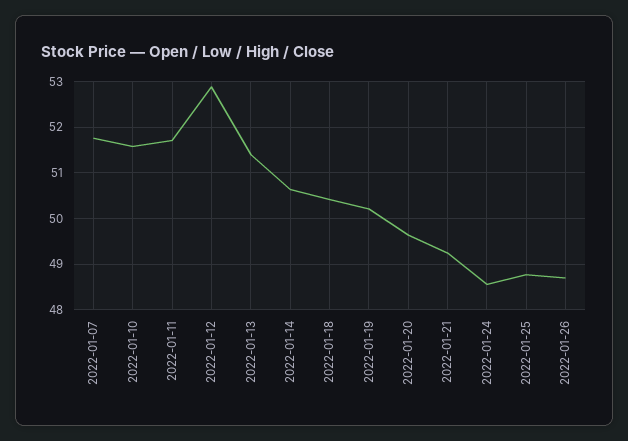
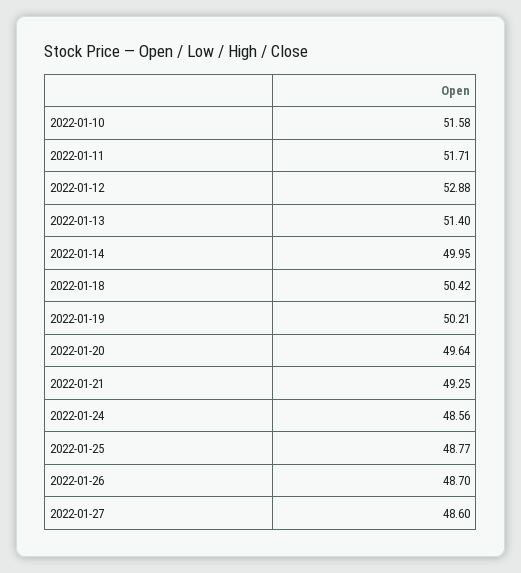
2022-01-07: 51.8 -> none
2022-01-14: 50.6 -> 49.95
2022-01-27: none -> 48.6

